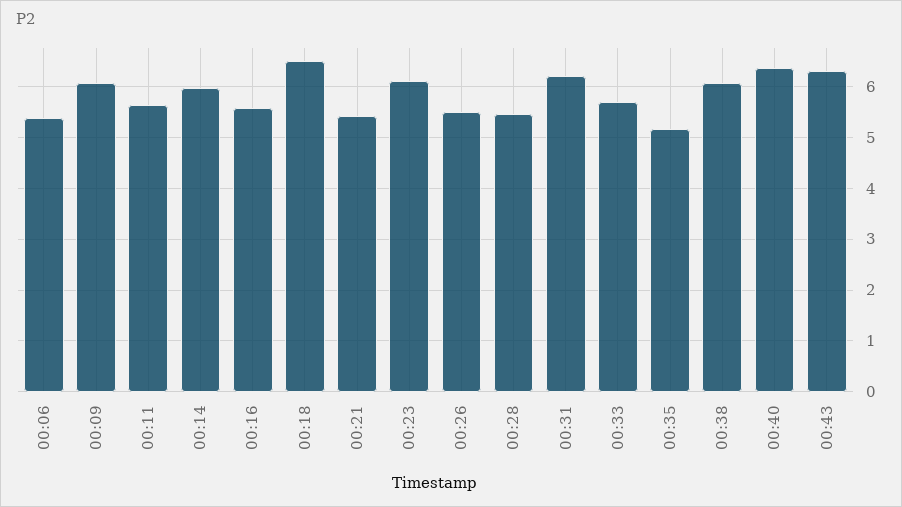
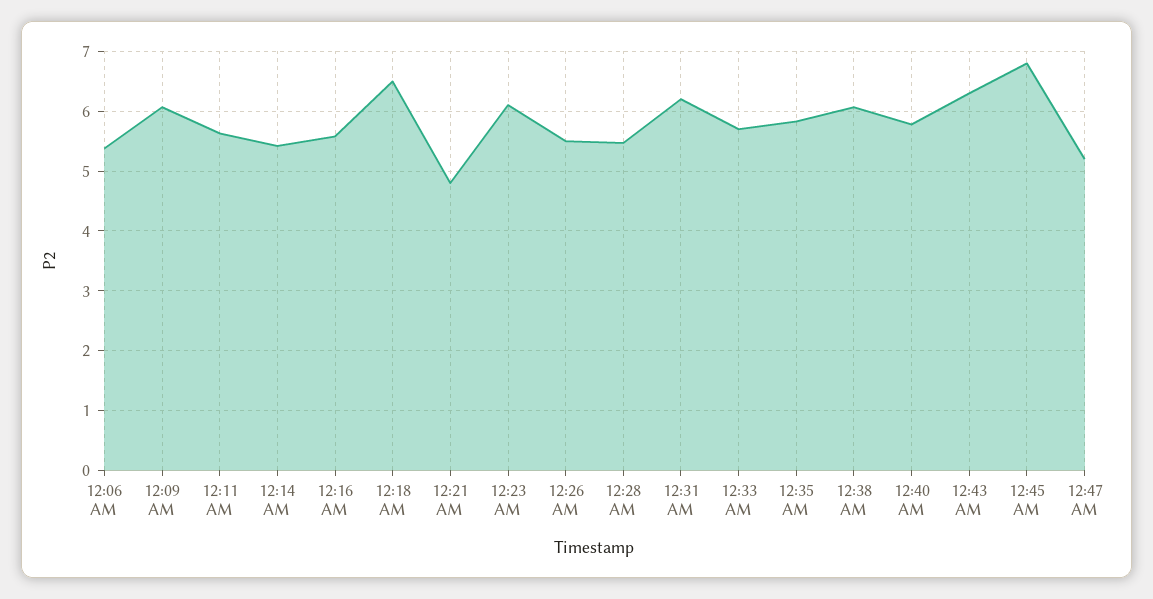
00:14: 6 -> 5.4
00:21: 5.4 -> 4.8
00:35: 5.2 -> 5.8
00:40: 6.4 -> 5.8
12:45 AM: none -> 6.8
12:47 AM: none -> 5.2

